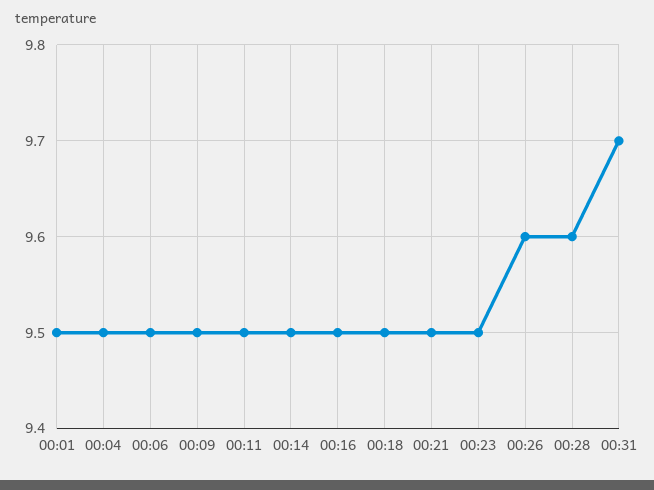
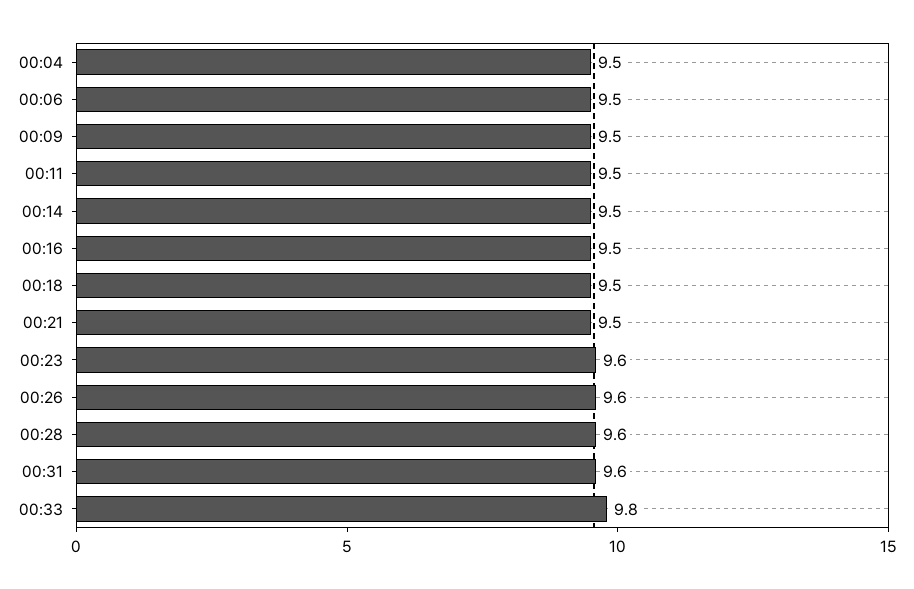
00:01: 9.5 -> none
00:23: 9.5 -> 9.6
00:31: 9.7 -> 9.6
00:33: none -> 9.8

